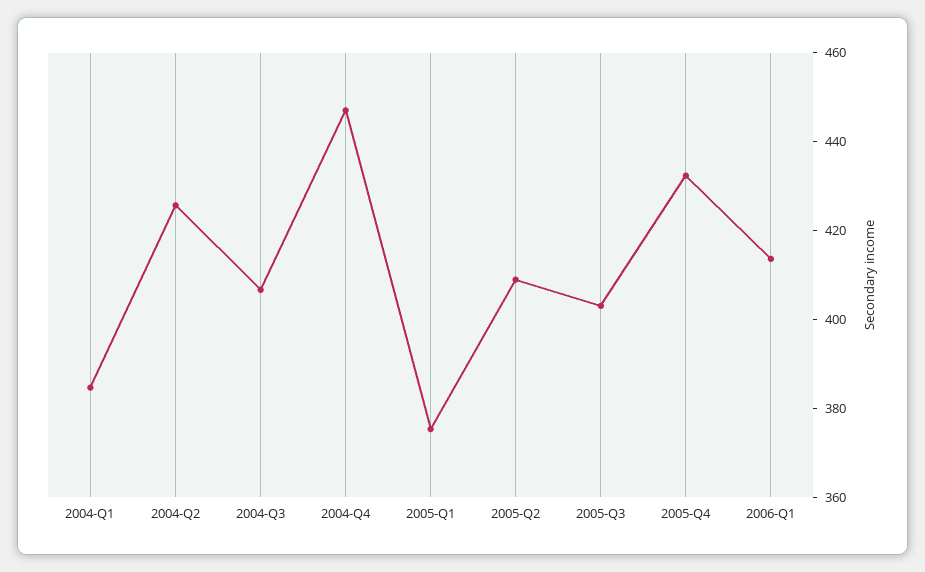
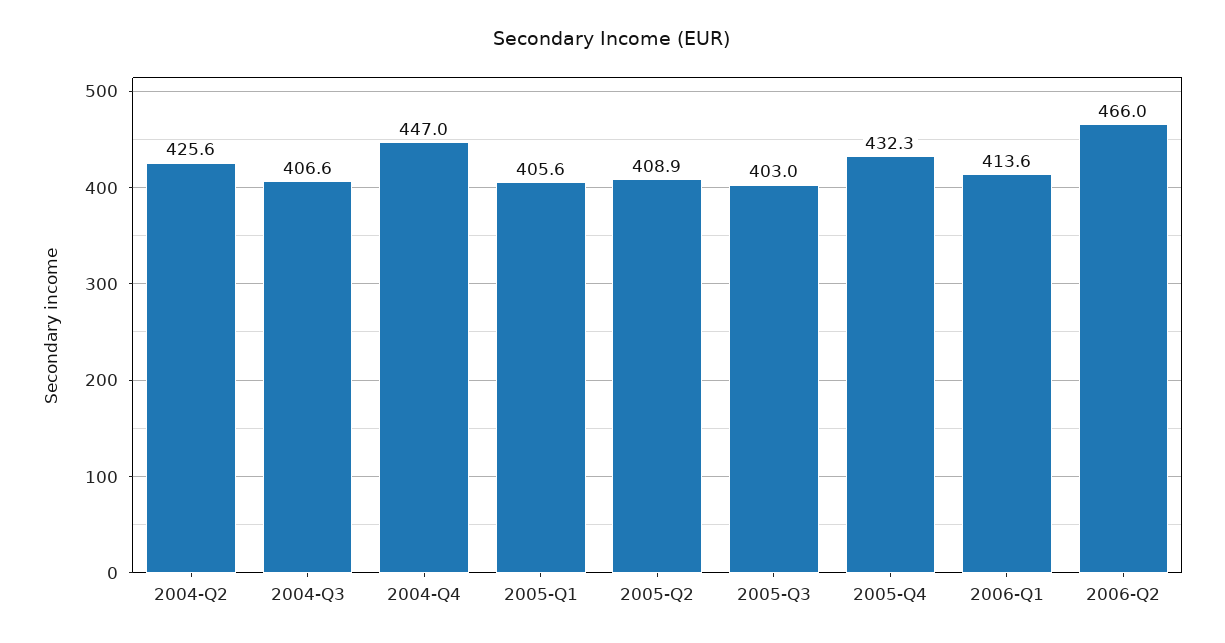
2004-Q1: 385 -> none
2005-Q1: 375 -> 405.6
2006-Q2: none -> 466

